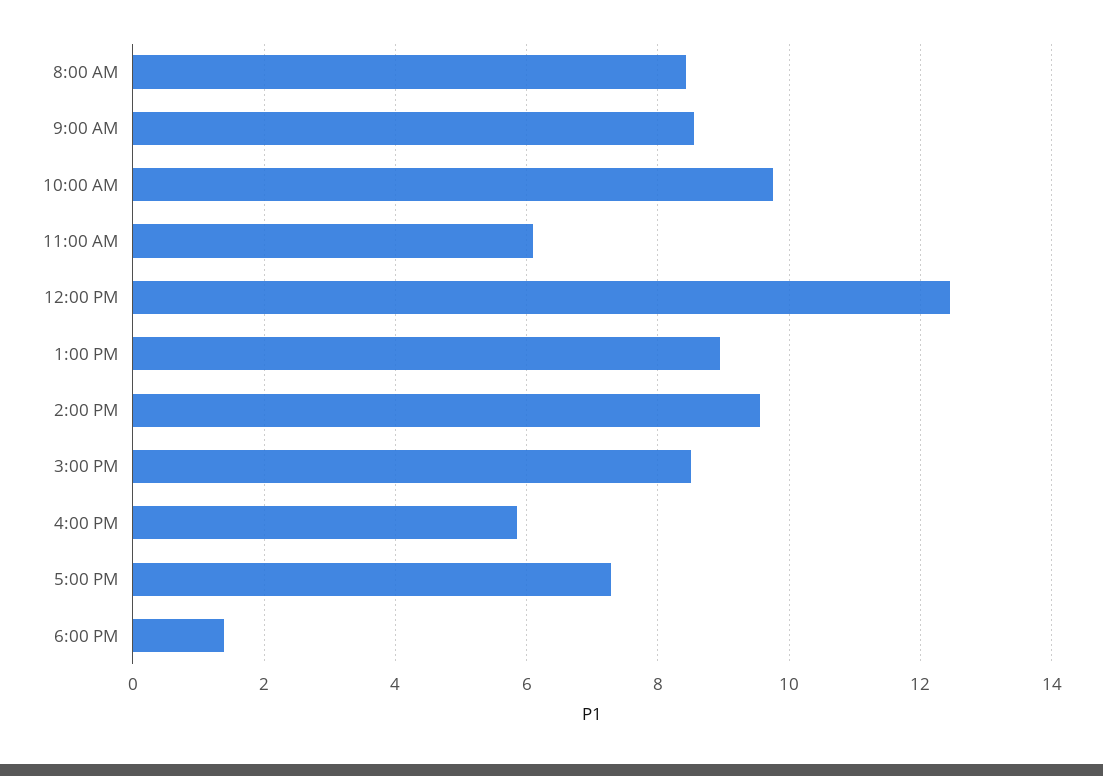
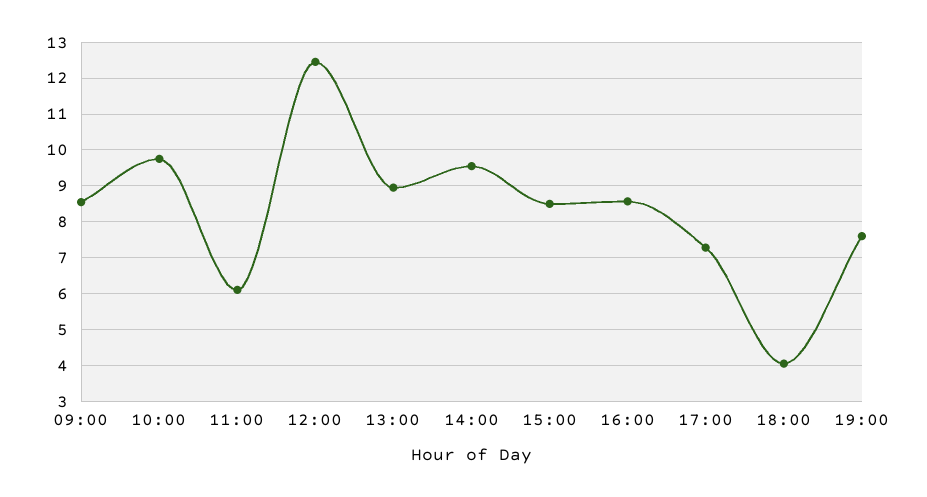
8:00 AM: 8.4 -> none
4:00 PM: 5.8 -> 8.6
6:00 PM: 1.4 -> 4
19:00: none -> 7.6

